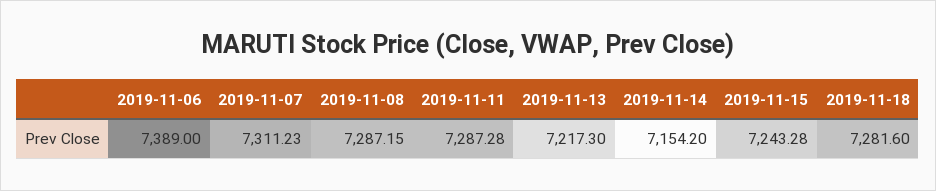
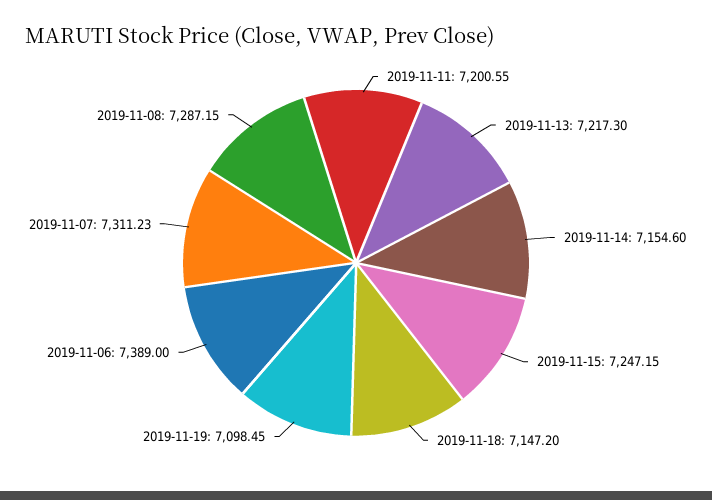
2019-11-11: 7287.28 -> 7200.55
2019-11-14: 7154.2 -> 7154.6
2019-11-15: 7243.28 -> 7247.15
2019-11-18: 7281.6 -> 7147.2
2019-11-19: none -> 7098.45

